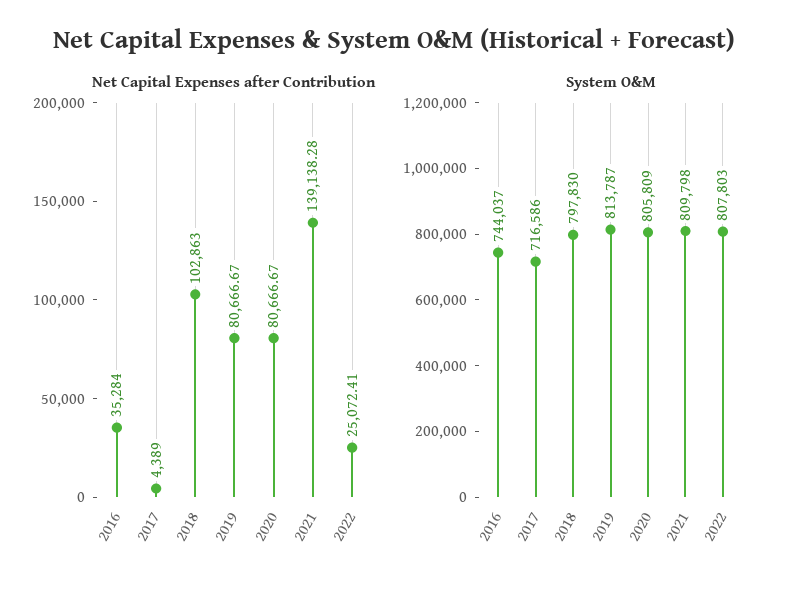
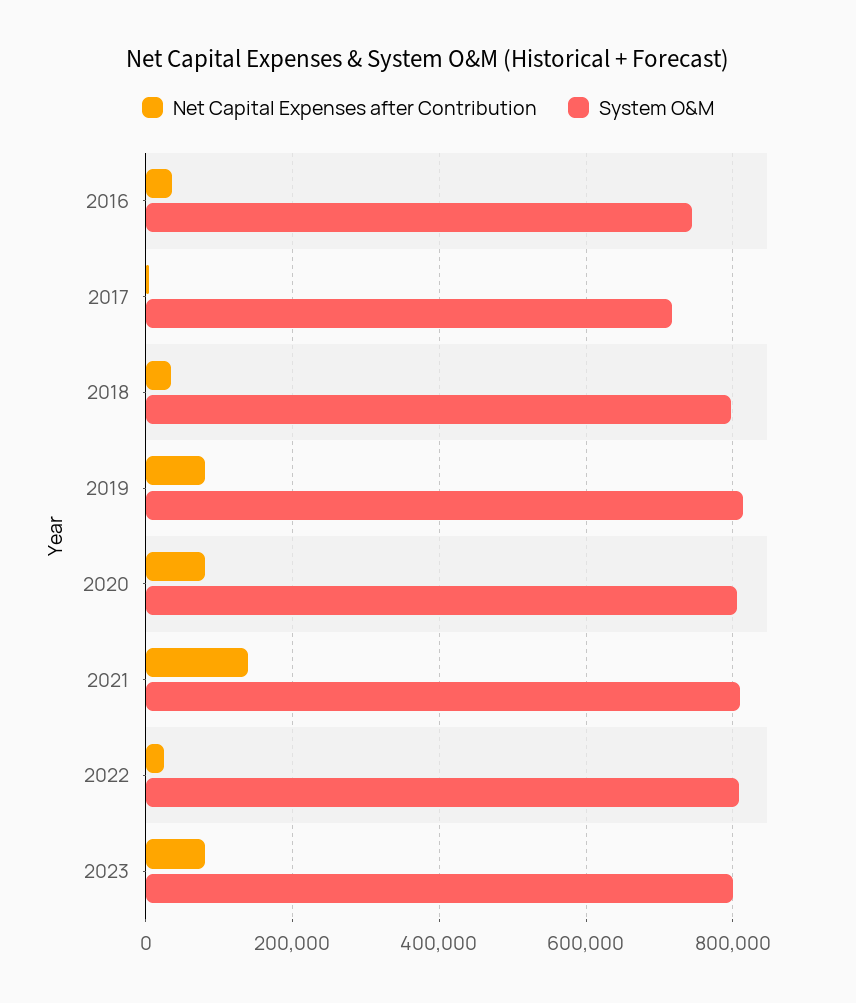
Net Capital Expenses after Contribution, 2018: 102863 -> 40000
Net Capital Expenses after Contribution, 2023: none -> 80000
System O&M, 2023: none -> 800000

